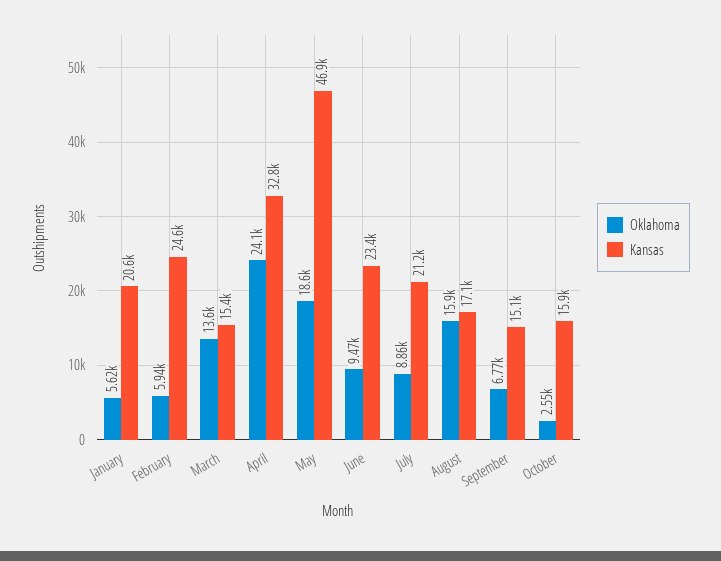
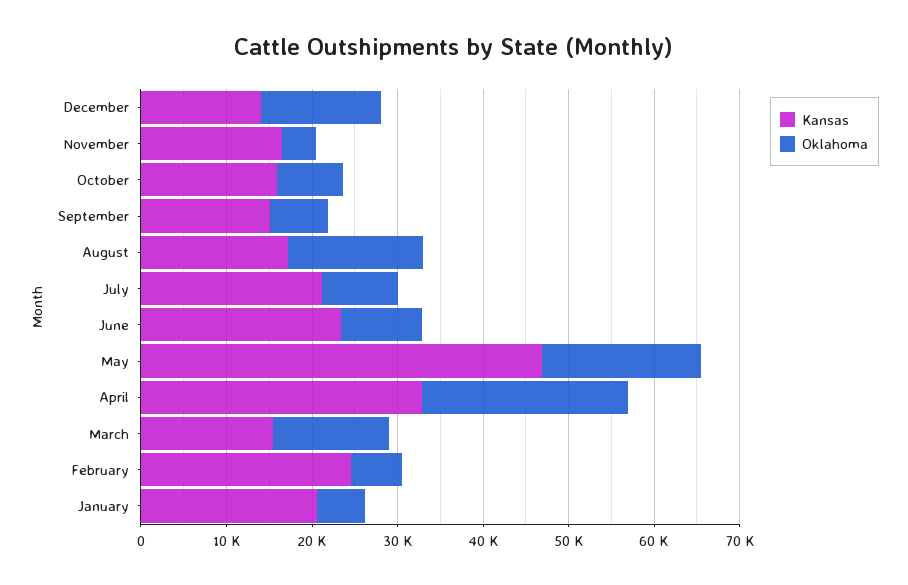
Oklahoma, October: 2550 -> 8000
Kansas, December: none -> 14000
Oklahoma, December: none -> 14000
Kansas, November: none -> 16000
Oklahoma, November: none -> 4000

